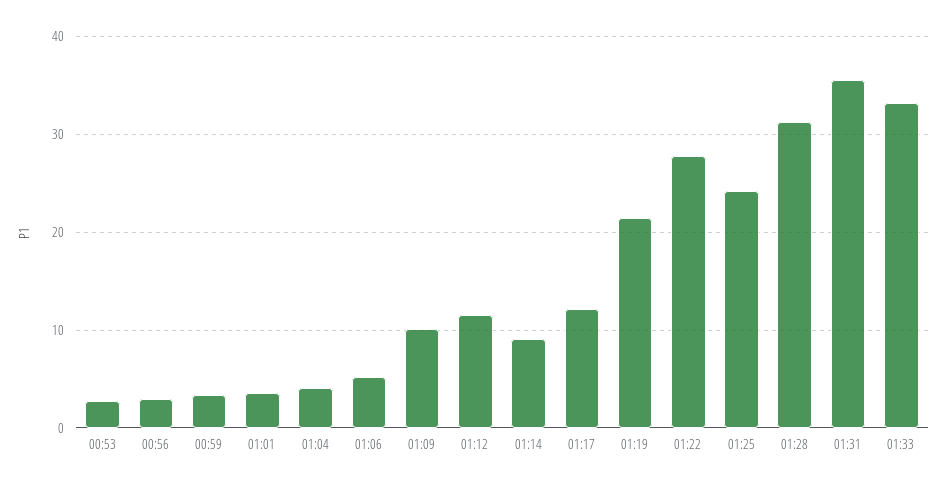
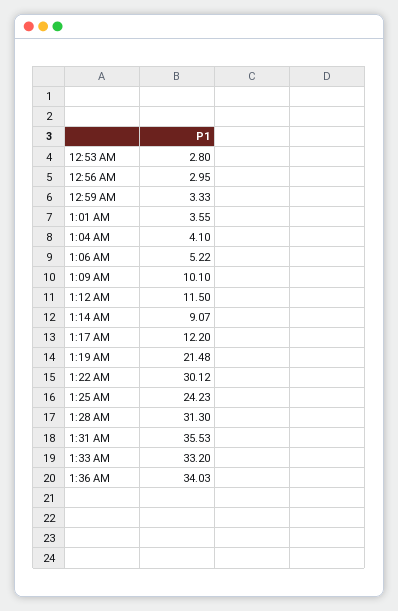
01:22: 28 -> 30.12
1:36 AM: none -> 34.03

